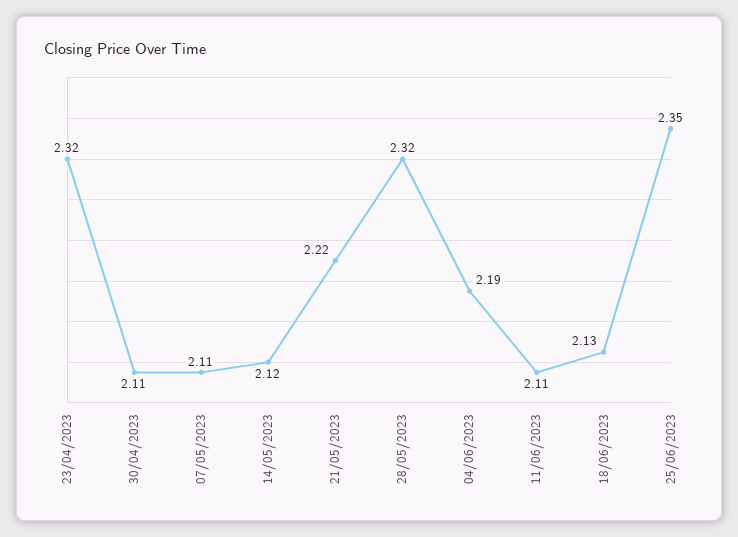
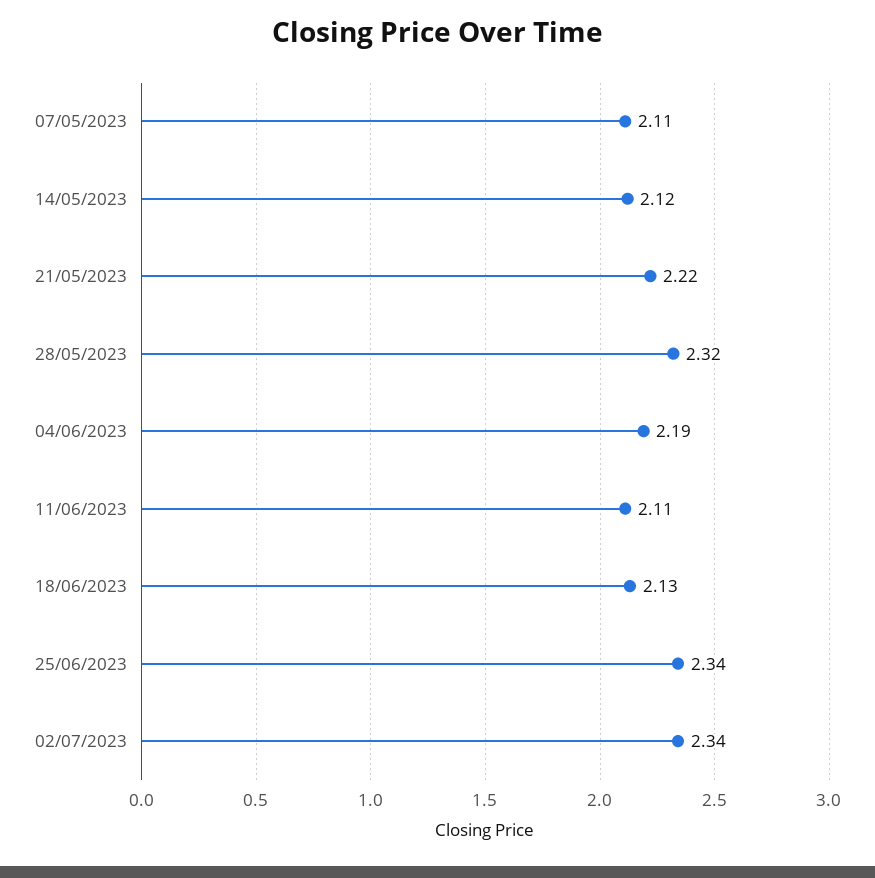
23/04/2023: 2.32 -> none
30/04/2023: 2.11 -> none
25/06/2023: 2.35 -> 2.34
02/07/2023: none -> 2.34

